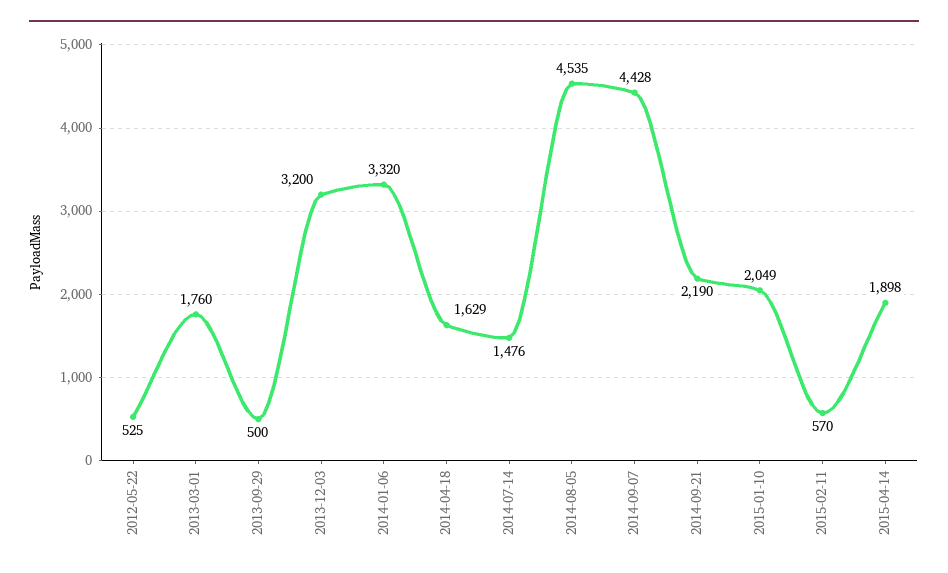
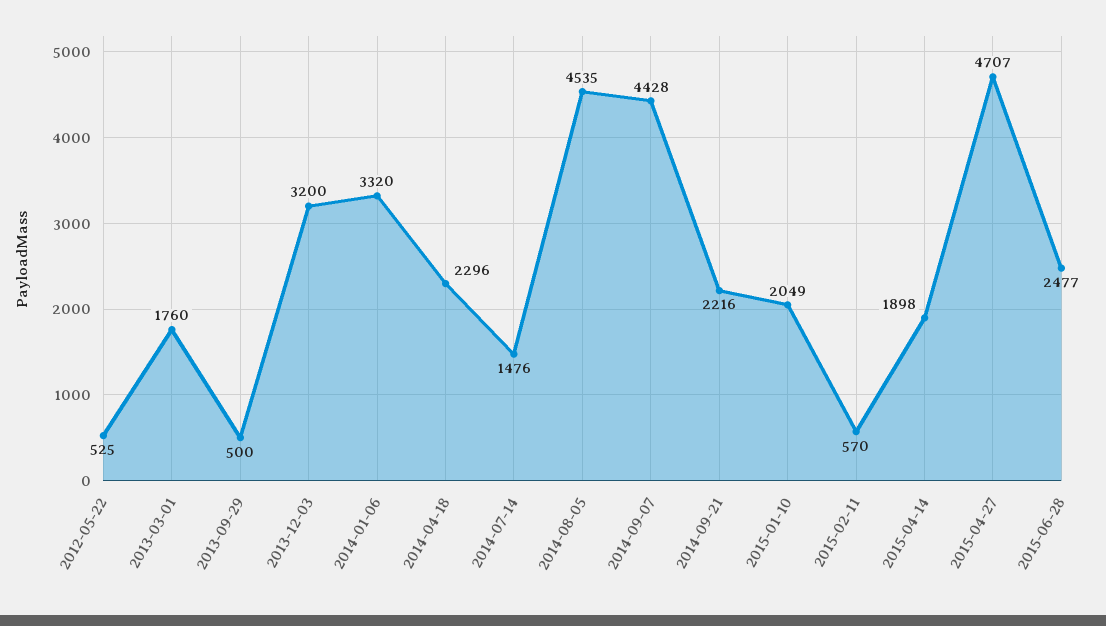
2014-04-18: 1629 -> 2296
2014-09-21: 2190 -> 2216
2015-04-27: none -> 4707
2015-06-28: none -> 2477

